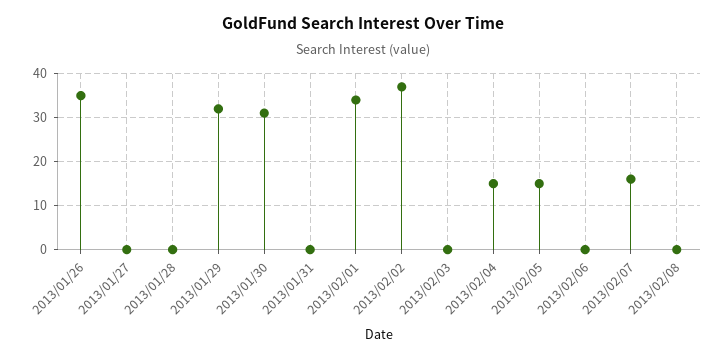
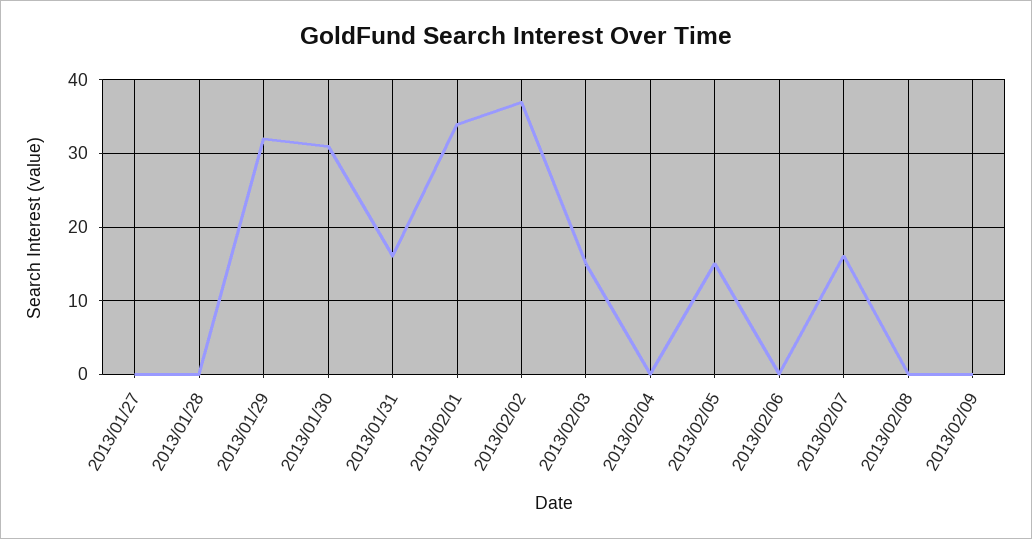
2013/01/26: 35 -> none
2013/01/31: 0 -> 16
2013/02/03: 0 -> 15
2013/02/04: 15 -> 0
2013/02/09: none -> 0

